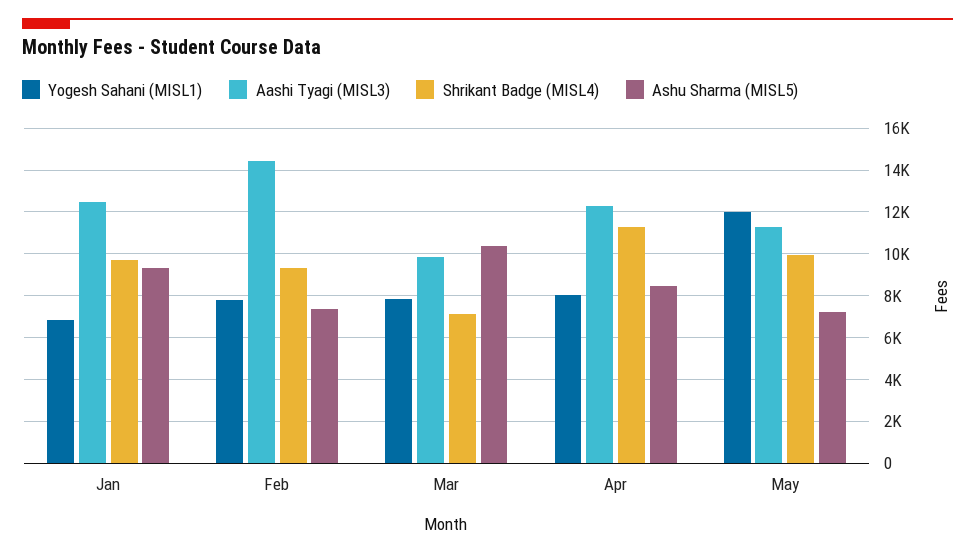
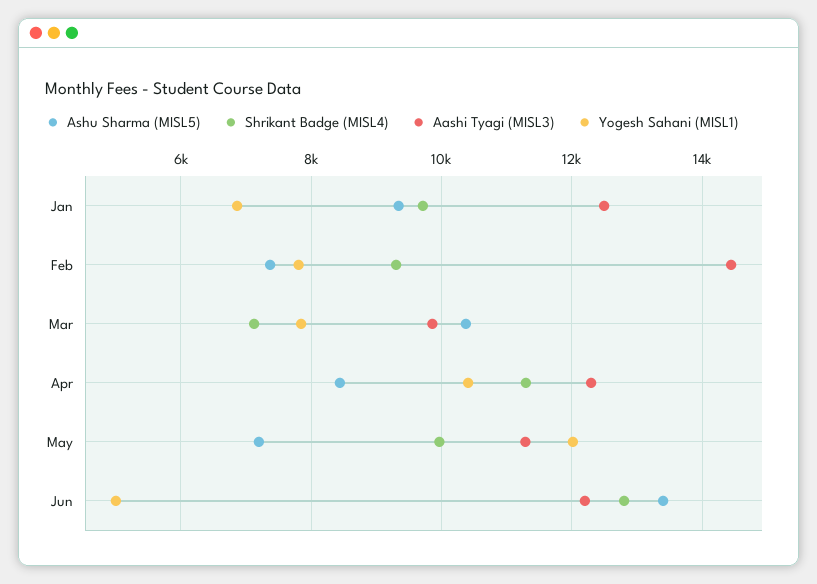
Yogesh Sahani (MISL1), Apr: 8000 -> 10400
Ashu Sharma (MISL5), Jun: none -> 13400
Shrikant Badge (MISL4), Jun: none -> 12800
Aashi Tyagi (MISL3), Jun: none -> 12200
Yogesh Sahani (MISL1), Jun: none -> 5000

